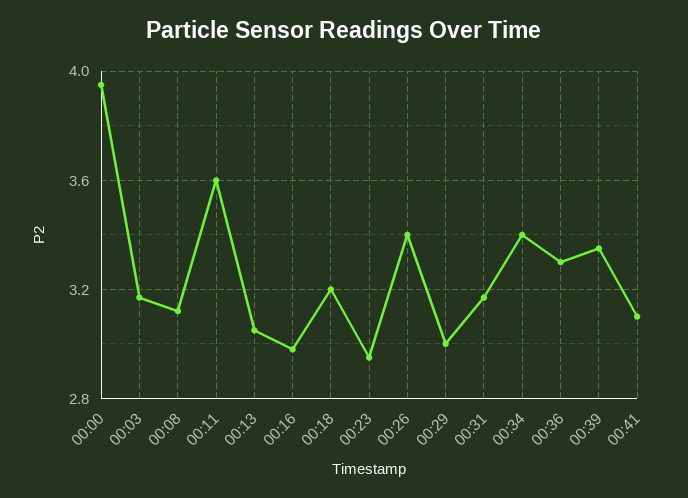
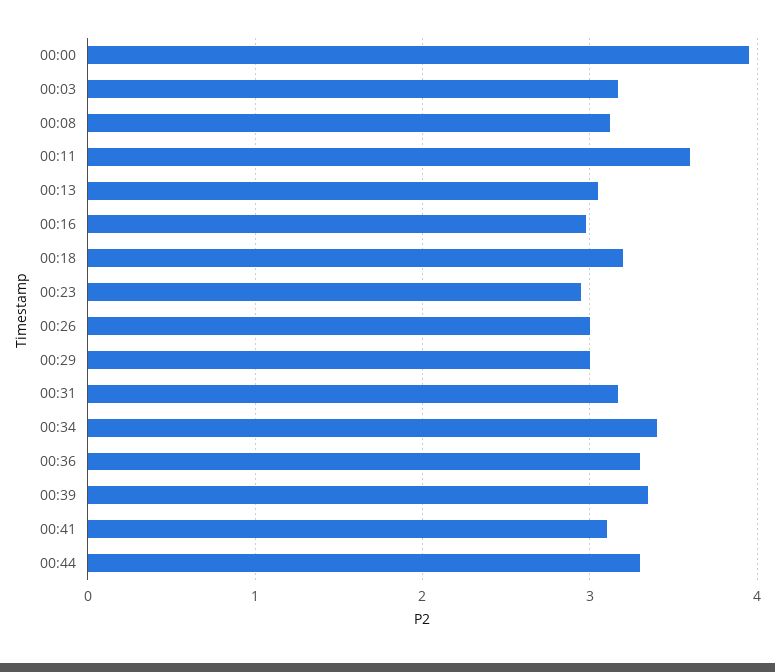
00:26: 3.4 -> 3
00:44: none -> 3.3

